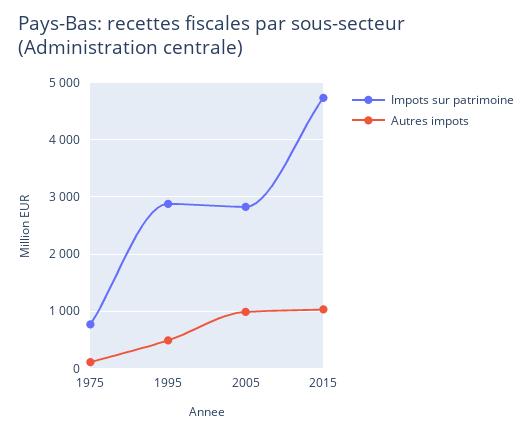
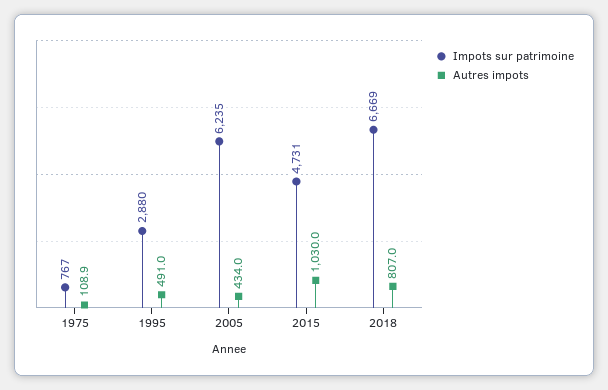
Impots sur patrimoine, 2005: 2800 -> 6235
Autres impots, 2005: 1000 -> 434
Impots sur patrimoine, 2018: none -> 6669
Autres impots, 2018: none -> 807

